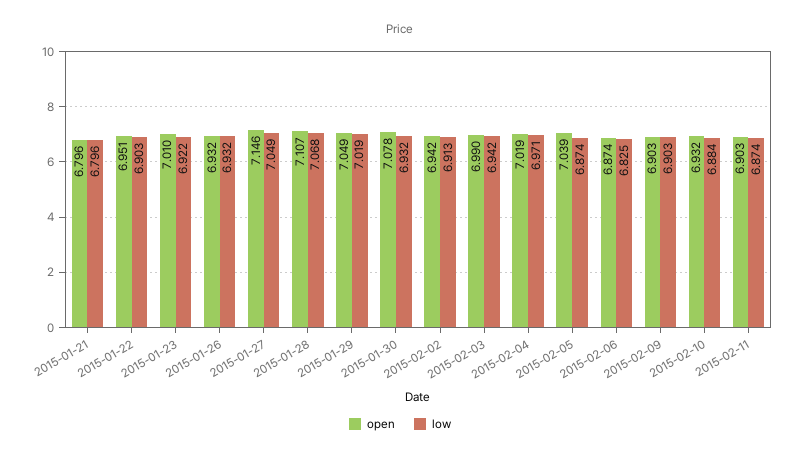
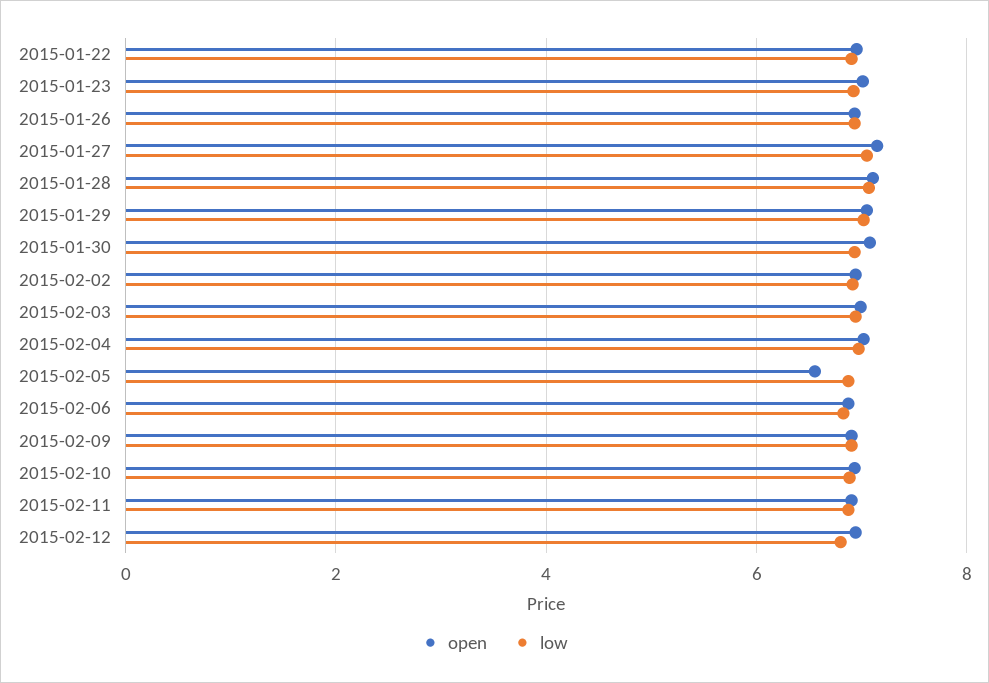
open, 2015-01-21: 6.796 -> none
low, 2015-01-21: 6.796 -> none
open, 2015-02-05: 7.039 -> 6.6
open, 2015-02-12: none -> 7
low, 2015-02-12: none -> 6.8

